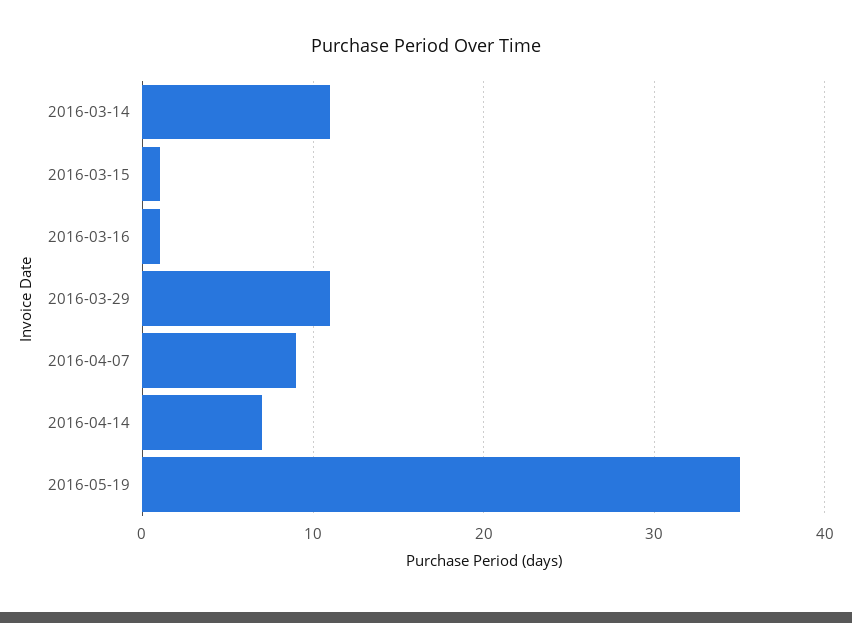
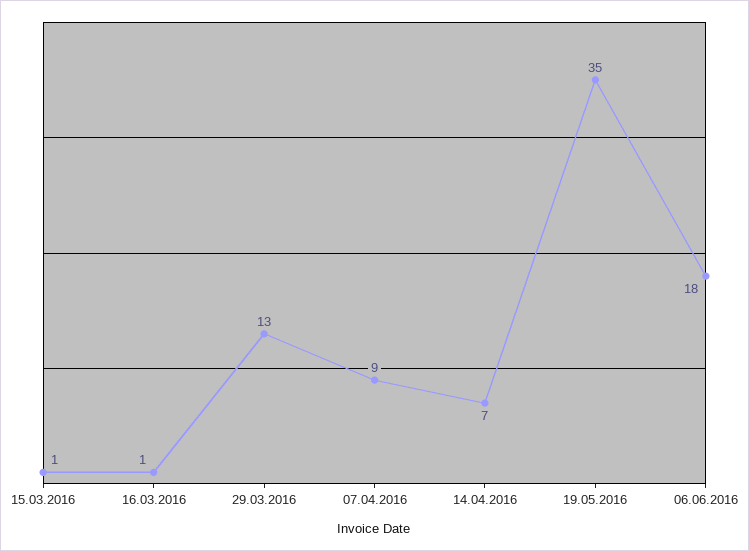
2016-03-14: 11 -> none
2016-03-29: 11 -> 13
06.06.2016: none -> 18

